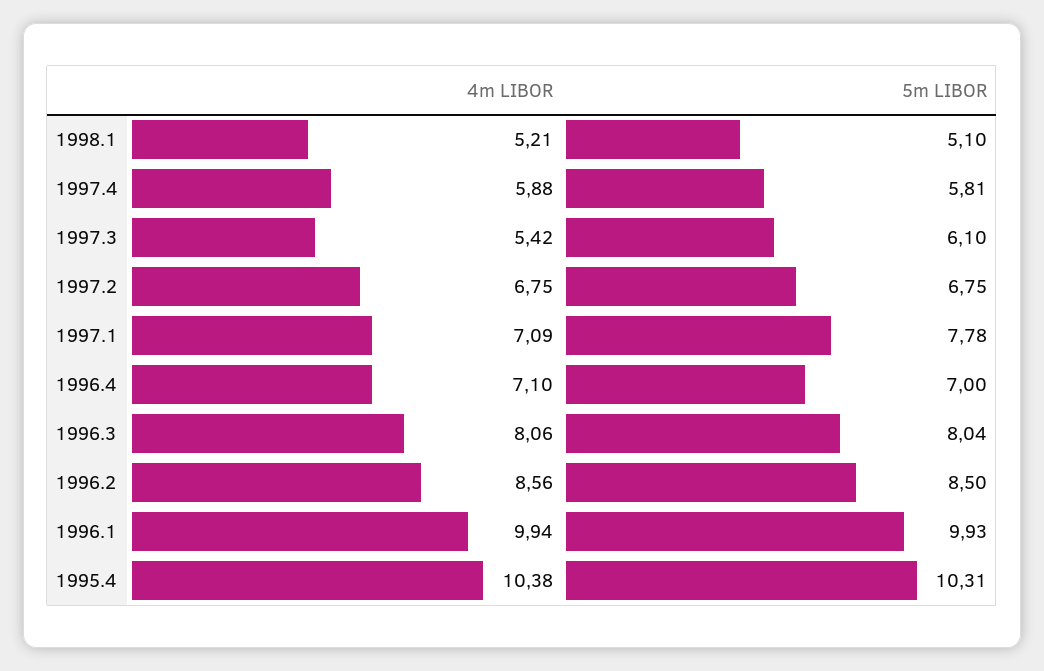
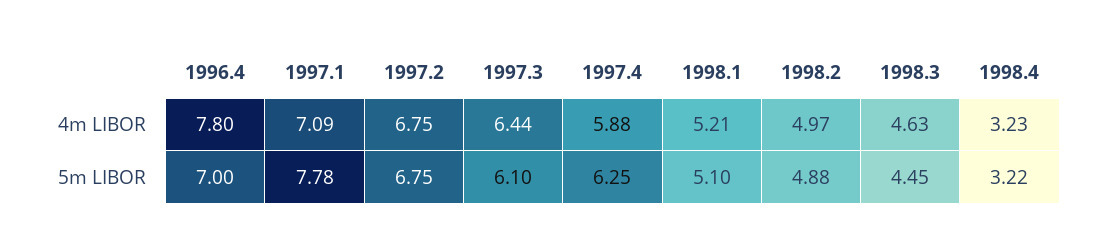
5m LIBOR, 1997.4: 5.81 -> 6.25
4m LIBOR, 1997.3: 5.42 -> 6.44
4m LIBOR, 1996.4: 7.1 -> 7.8
4m LIBOR, 1996.3: 8.06 -> none
5m LIBOR, 1996.3: 8.04 -> none
4m LIBOR, 1996.2: 8.56 -> none
5m LIBOR, 1996.2: 8.5 -> none
4m LIBOR, 1996.1: 9.94 -> none
5m LIBOR, 1996.1: 9.93 -> none
4m LIBOR, 1995.4: 10.38 -> none
5m LIBOR, 1995.4: 10.31 -> none
4m LIBOR, 1998.2: none -> 4.97
4m LIBOR, 1998.3: none -> 4.63
4m LIBOR, 1998.4: none -> 3.23
5m LIBOR, 1998.2: none -> 4.88
5m LIBOR, 1998.3: none -> 4.45
5m LIBOR, 1998.4: none -> 3.22

